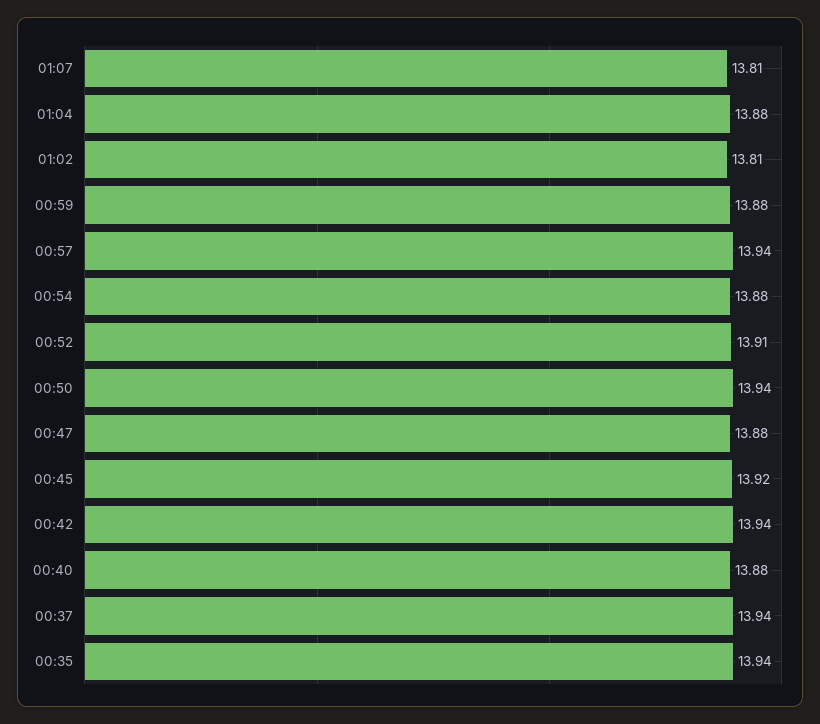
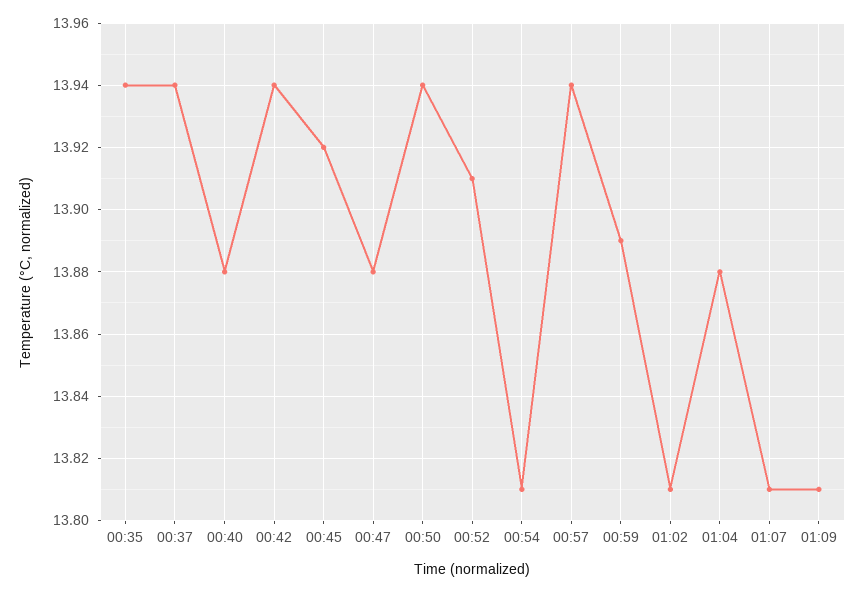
00:59: 13.88 -> 13.89
00:54: 13.88 -> 13.81
01:09: none -> 13.81

